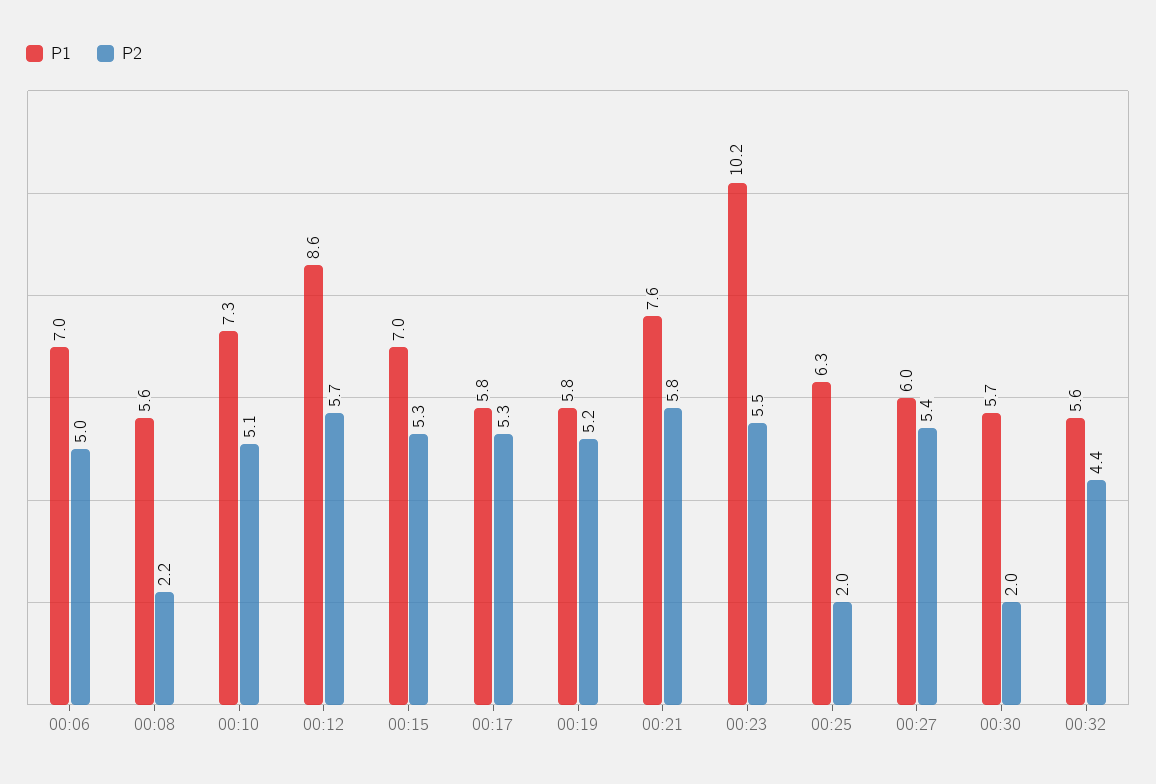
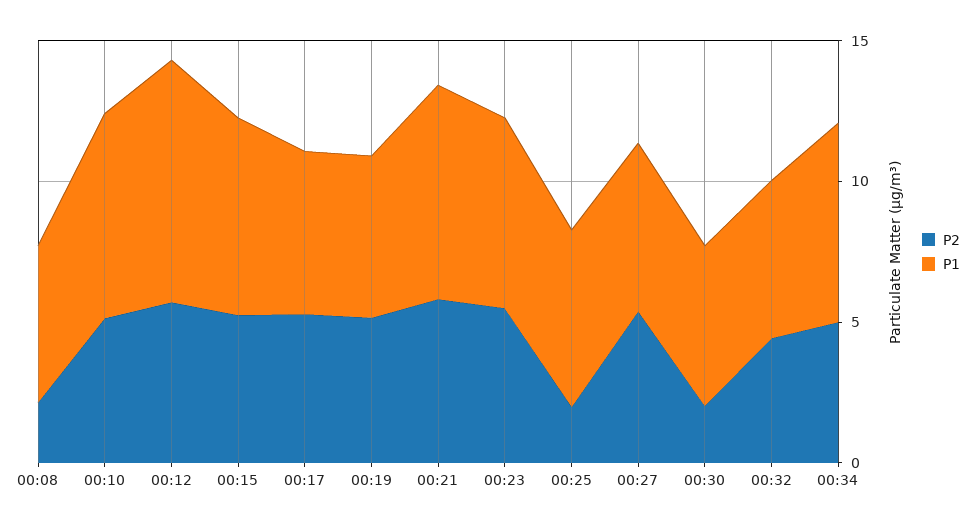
P1, 00:06: 7 -> none
P2, 00:06: 5 -> none
P1, 00:23: 10.2 -> 7
P2, 00:34: none -> 5
P1, 00:34: none -> 7

